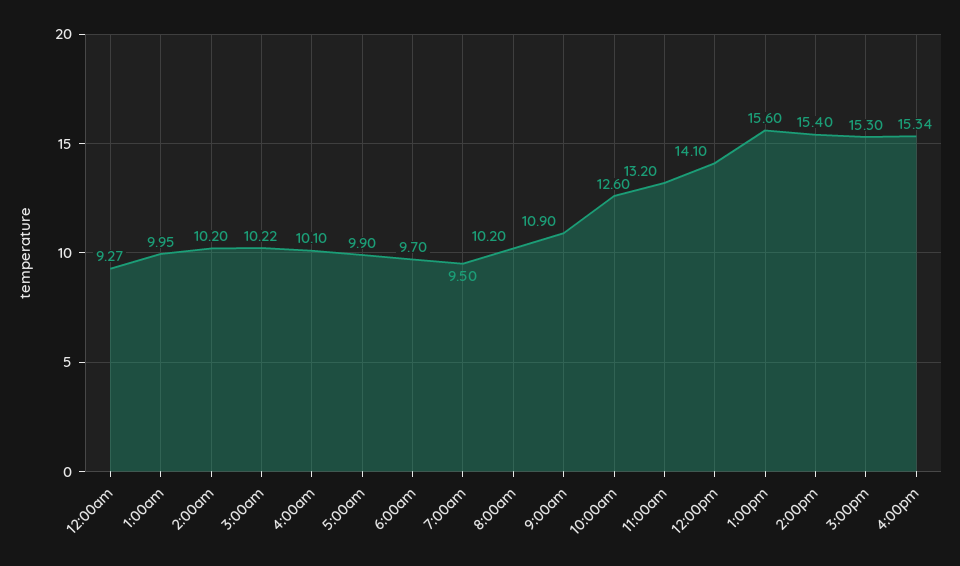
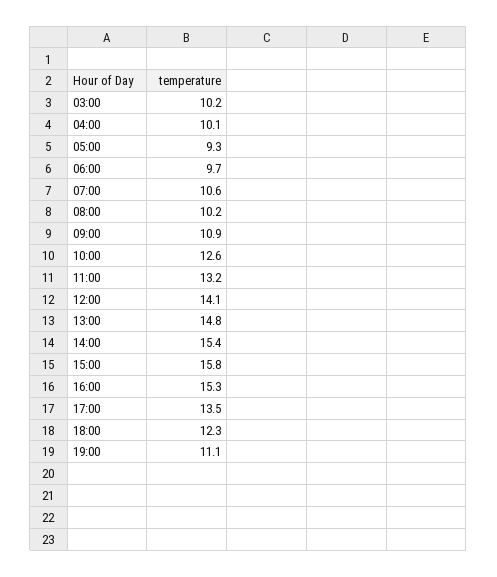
12:00am: 9.27 -> none
1:00am: 9.95 -> none
2:00am: 10.2 -> none
5:00am: 9.9 -> 9.3
7:00am: 9.5 -> 10.6
1:00pm: 15.6 -> 14.8
3:00pm: 15.3 -> 15.8
17:00: none -> 13.5
18:00: none -> 12.3
19:00: none -> 11.1

